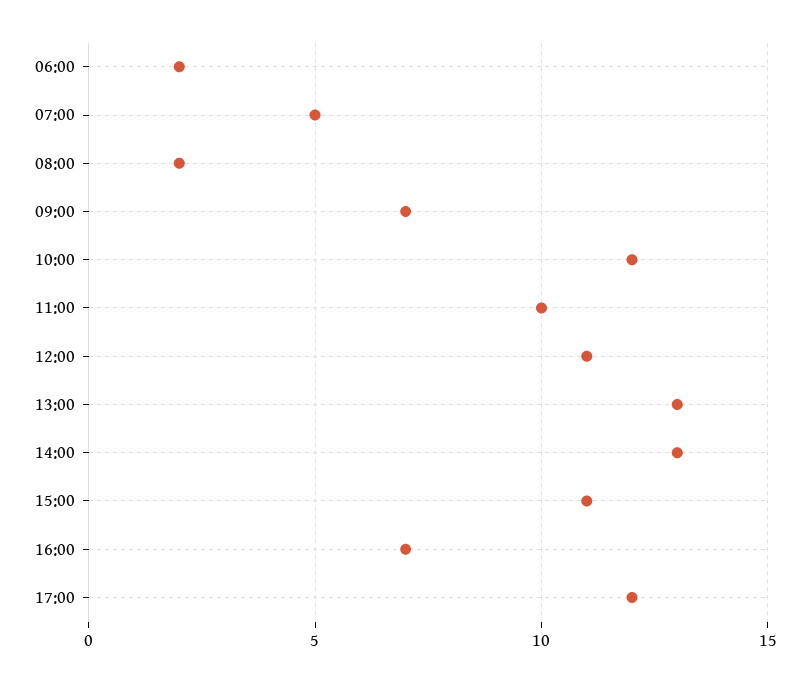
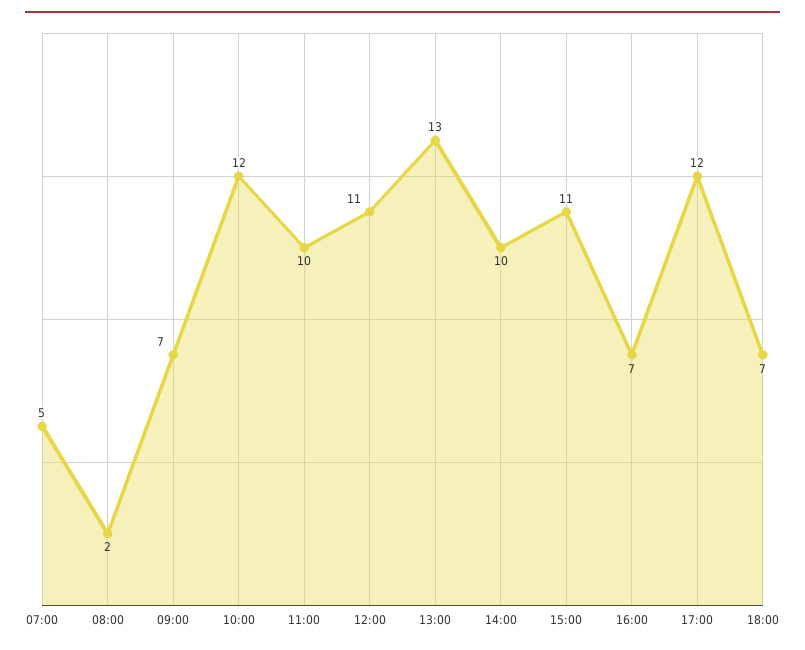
06:00: 2 -> none
14:00: 13 -> 10
18:00: none -> 7

